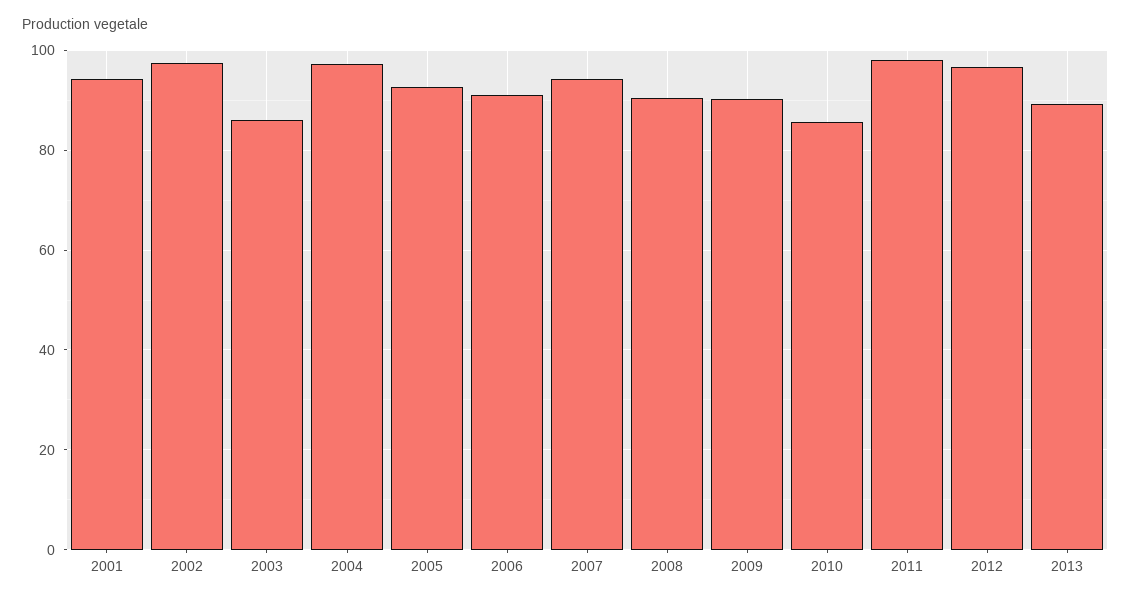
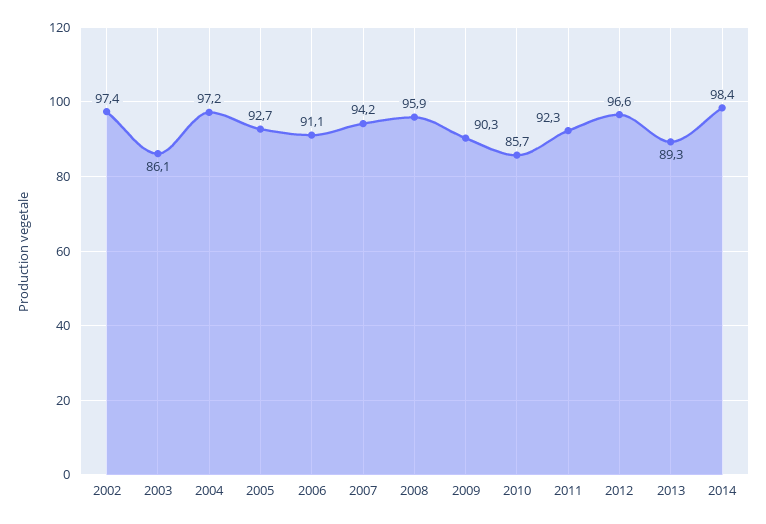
2001: 94 -> none
2008: 90 -> 95.9
2011: 98 -> 92.3
2014: none -> 98.4

